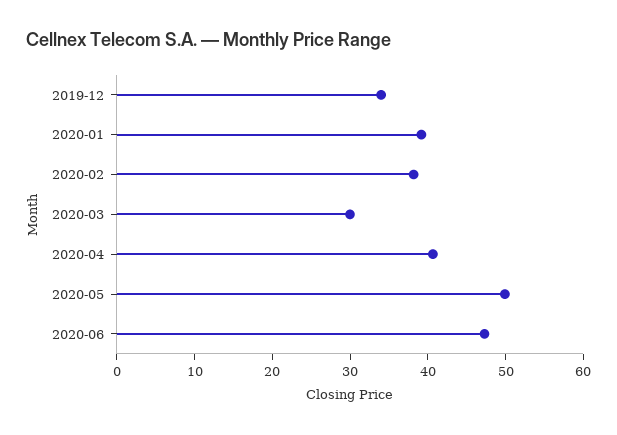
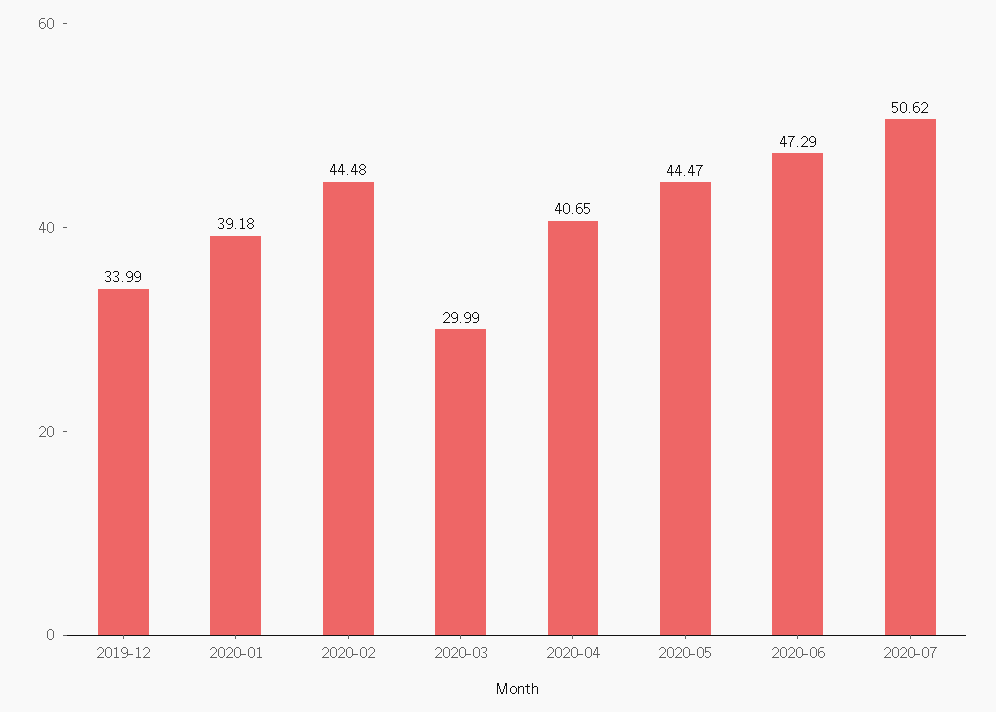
2020-02: 38 -> 44.48
2020-05: 50 -> 44.47
2020-07: none -> 50.62

